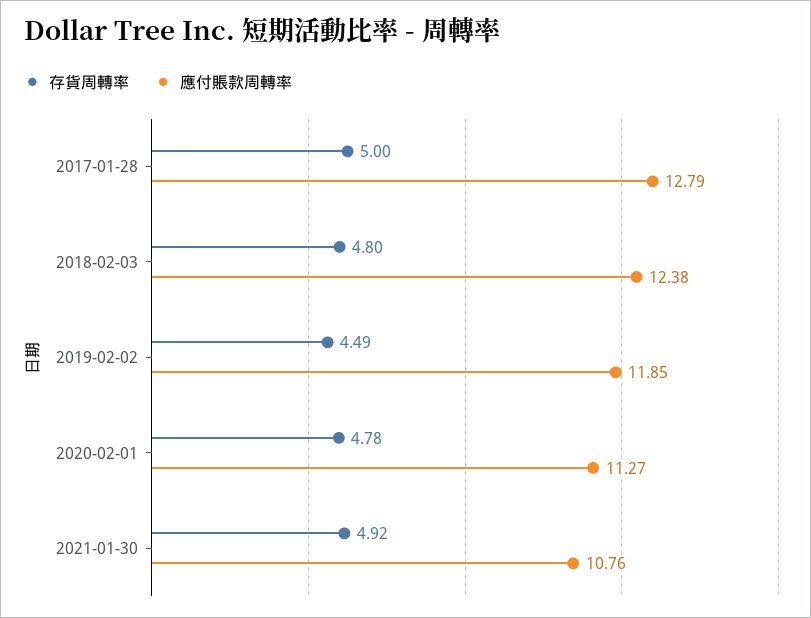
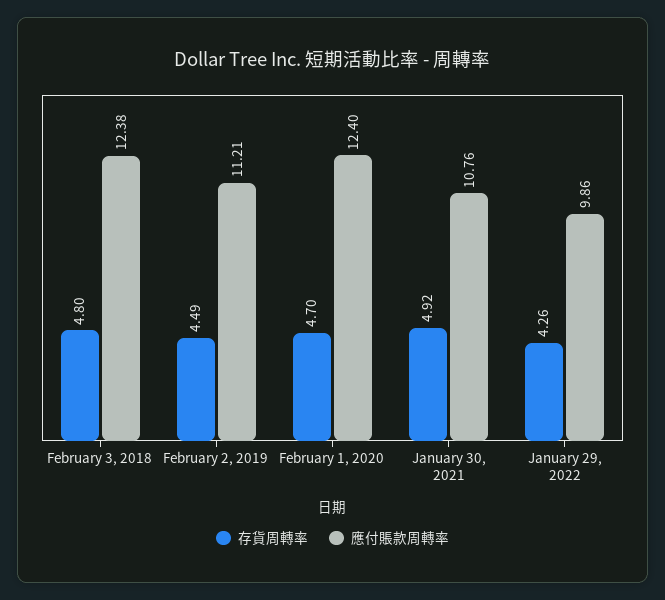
存貨周轉率, 2017-01-28: 5 -> none
應付賬款周轉率, 2017-01-28: 12.79 -> none
應付賬款周轉率, 2019-02-02: 11.85 -> 11.21
存貨周轉率, 2020-02-01: 4.78 -> 4.7
應付賬款周轉率, 2020-02-01: 11.27 -> 12.4
存貨周轉率, January 29, 2022: none -> 4.26
應付賬款周轉率, January 29, 2022: none -> 9.86

